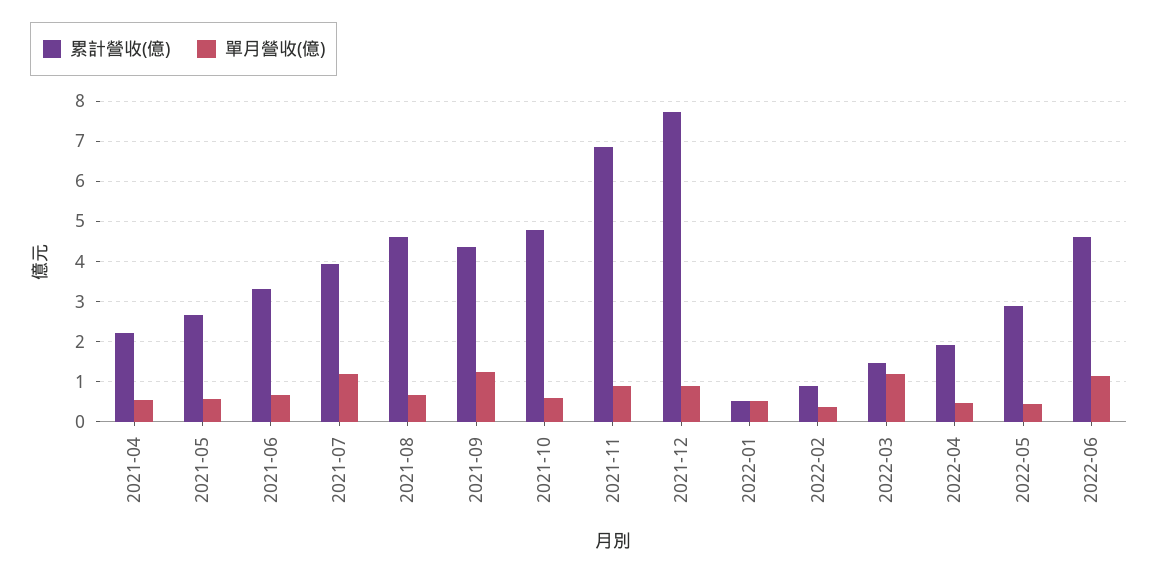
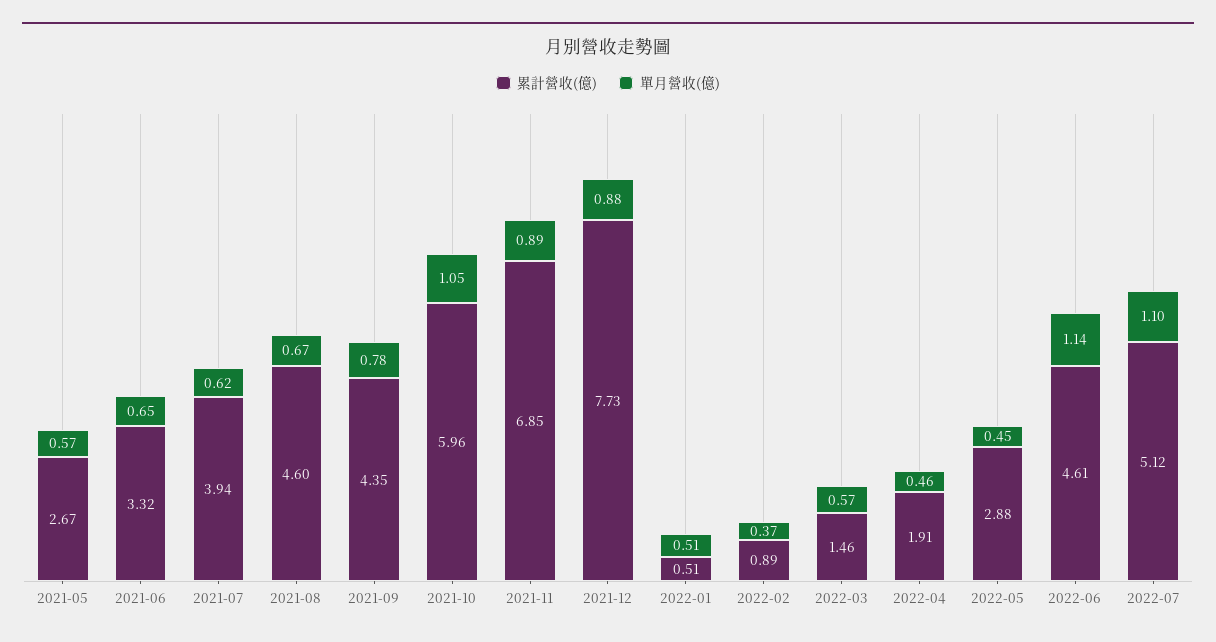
累計營收(億), 2021-04: 2.2 -> none
單月營收(億), 2021-04: 0.6 -> none
單月營收(億), 2021-07: 1.2 -> 0.62
單月營收(億), 2021-09: 1.2 -> 0.78
累計營收(億), 2021-10: 4.8 -> 5.96
單月營收(億), 2021-10: 0.6 -> 1.05
單月營收(億), 2022-03: 1.2 -> 0.57
累計營收(億), 2022-07: none -> 5.12
單月營收(億), 2022-07: none -> 1.1

